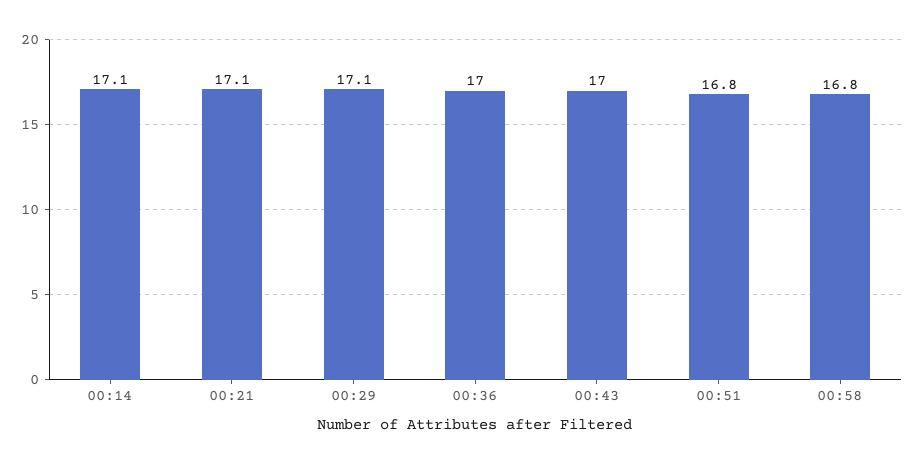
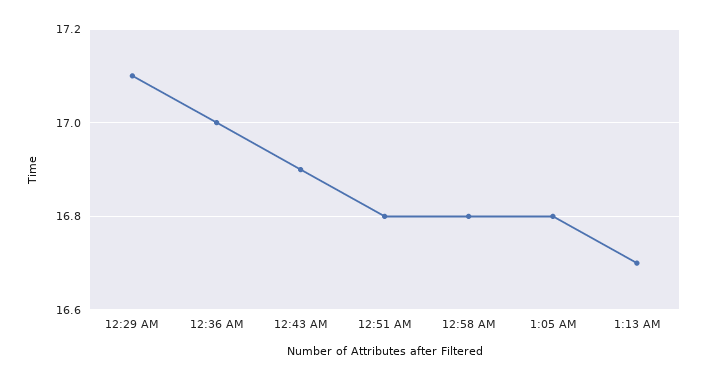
00:14: 17.1 -> none
00:21: 17.1 -> none
00:43: 17 -> 16.9
1:05 AM: none -> 16.8
1:13 AM: none -> 16.7

